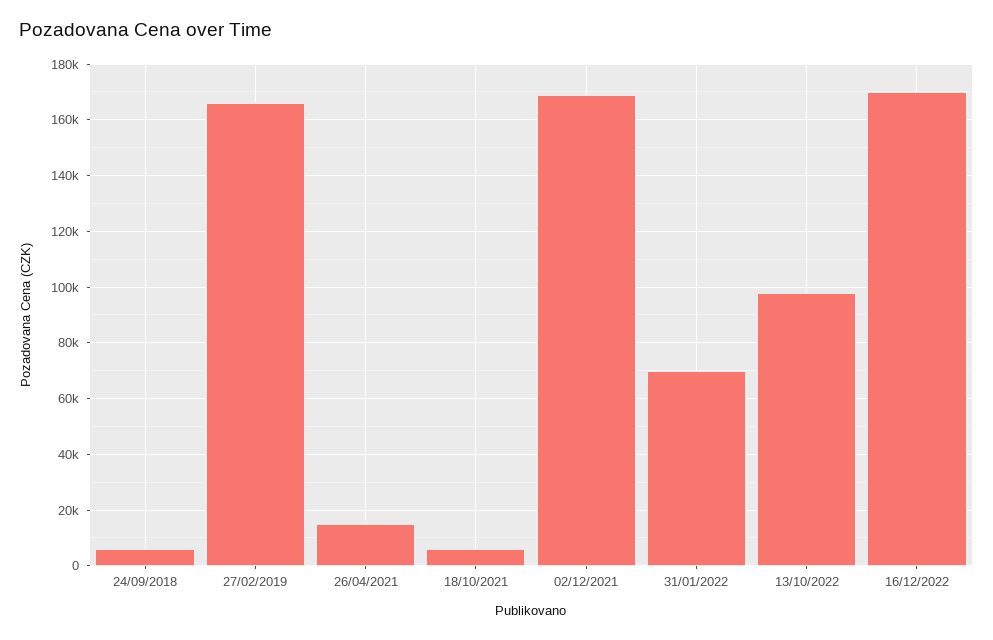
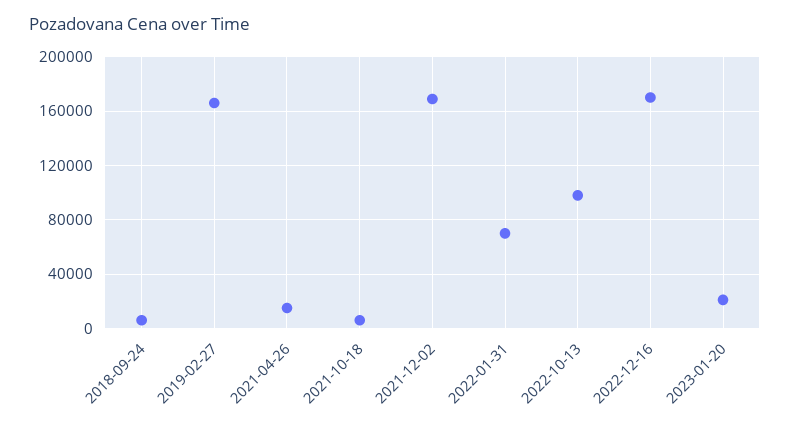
2023-01-20: none -> 20000

